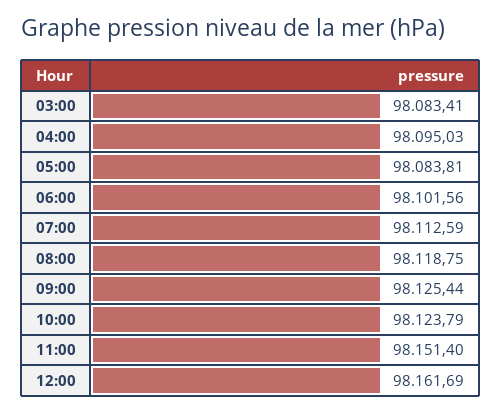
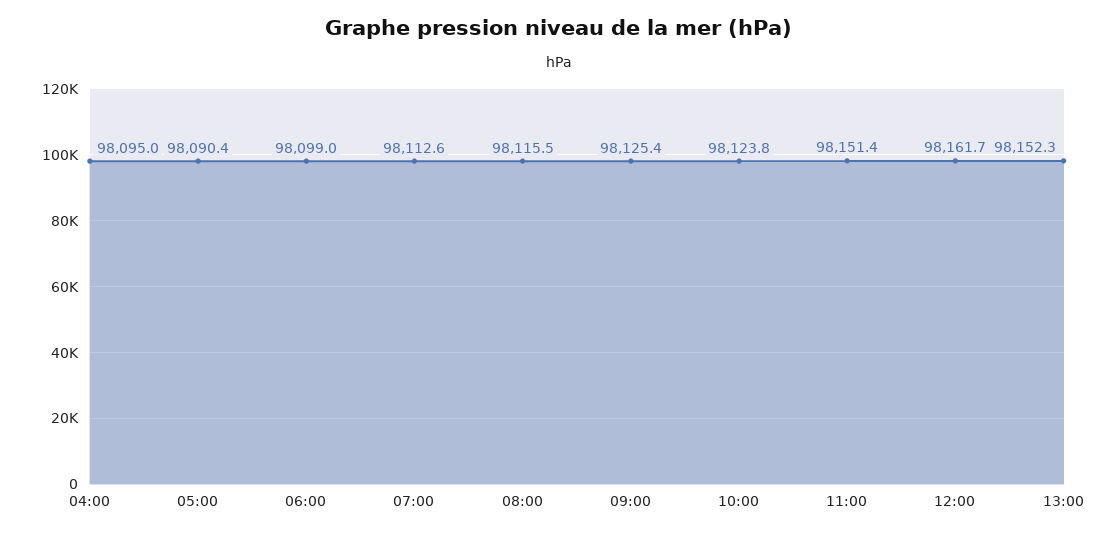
03:00: 98083.41 -> none
05:00: 98083.81 -> 98090.4
06:00: 98101.56 -> 98099
08:00: 98118.75 -> 98115.5
13:00: none -> 98152.3

